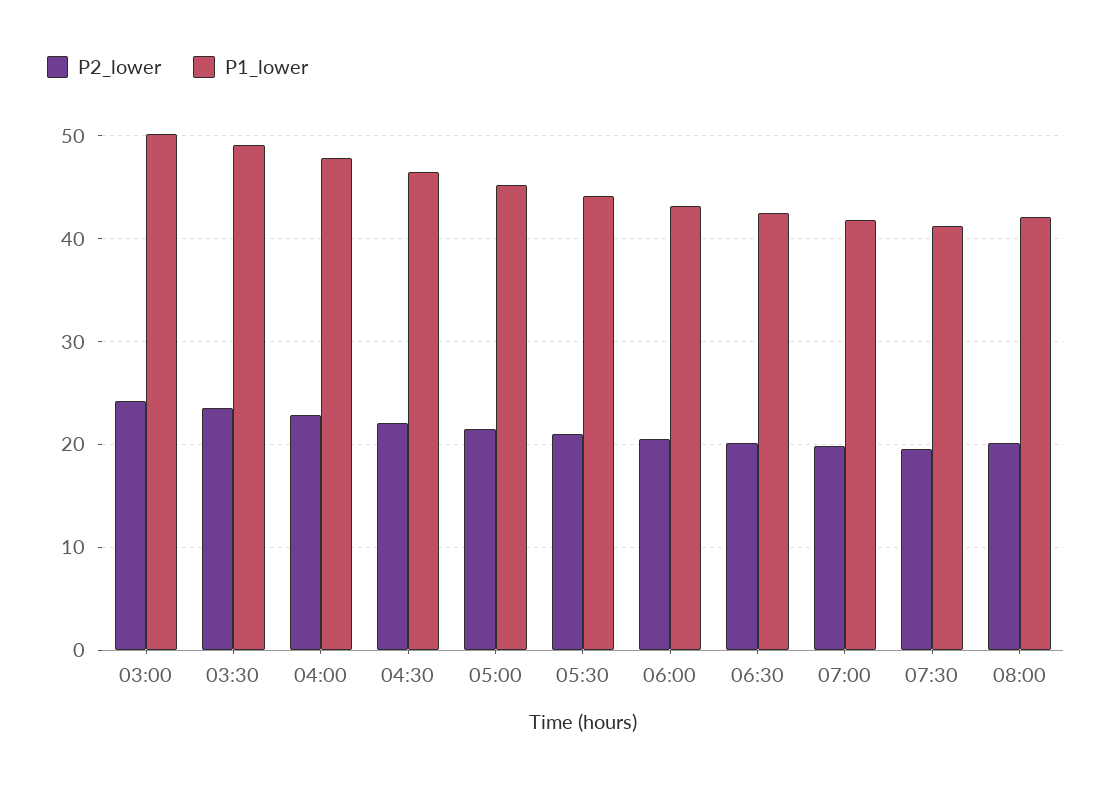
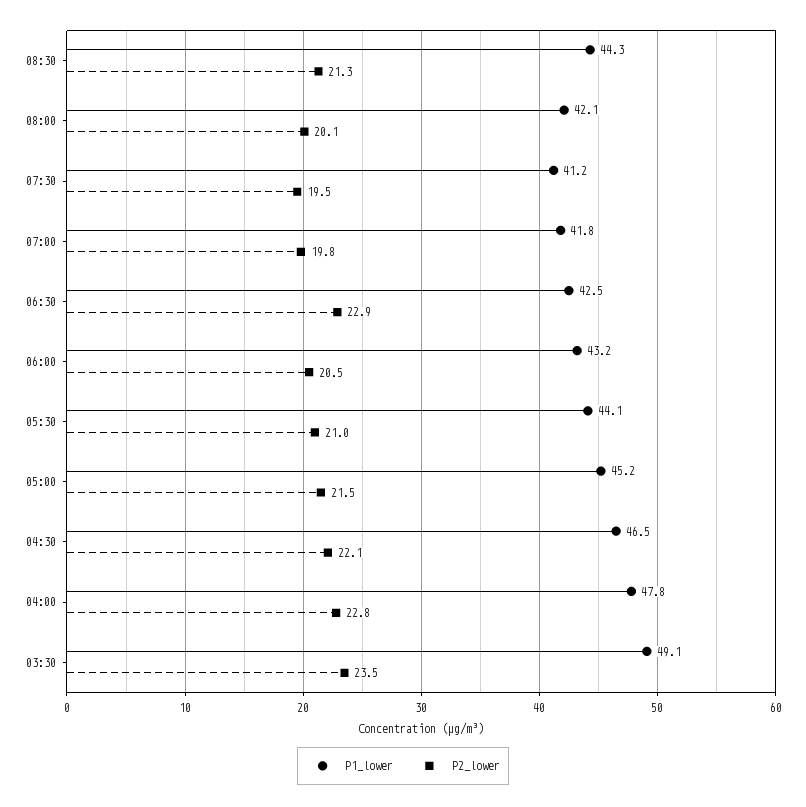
P2_lower, 03:00: 24 -> none
P1_lower, 03:00: 50 -> none
P2_lower, 06:30: 20 -> 22.9
P1_lower, 08:30: none -> 44.3
P2_lower, 08:30: none -> 21.3

